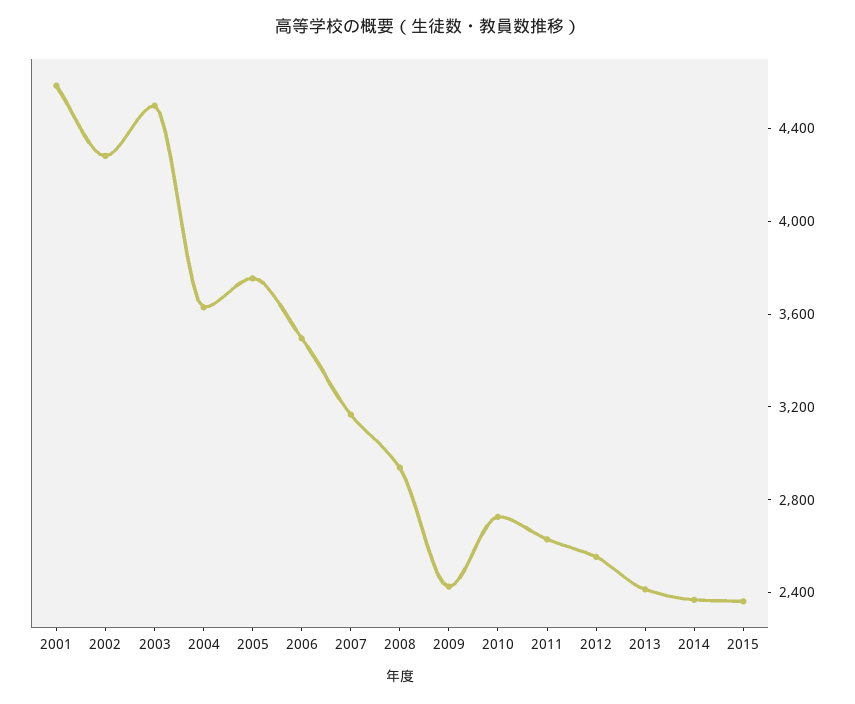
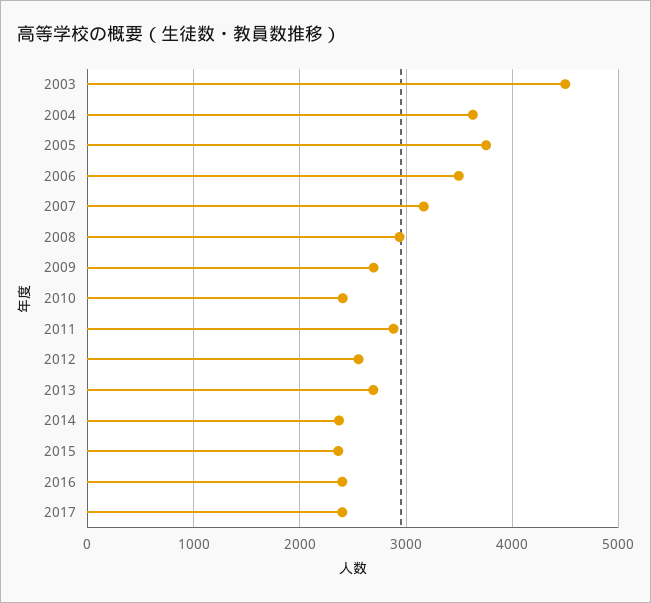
2001: 4600 -> none
2002: 4300 -> none
2009: 2400 -> 2700
2010: 2700 -> 2400
2011: 2600 -> 2900
2013: 2400 -> 2700
2016: none -> 2400
2017: none -> 2400

